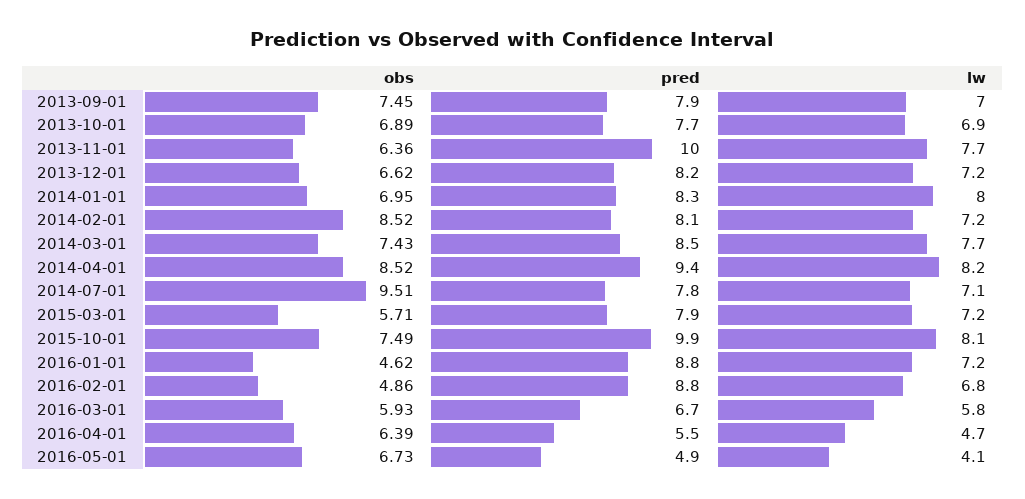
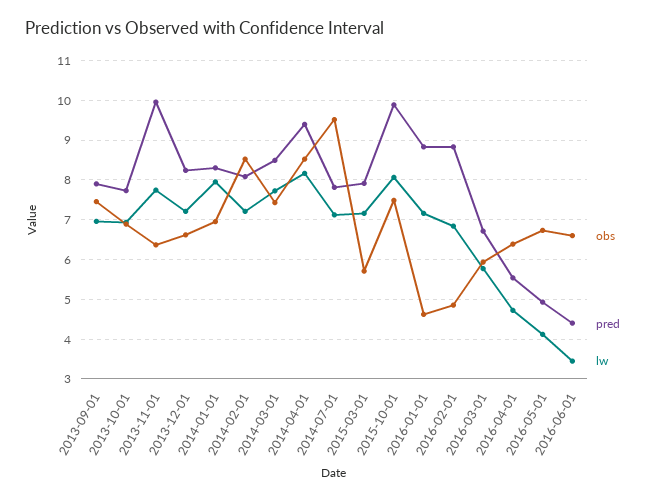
obs, 2016-06-01: none -> 6.6
pred, 2016-06-01: none -> 4.4
lw, 2016-06-01: none -> 3.4

